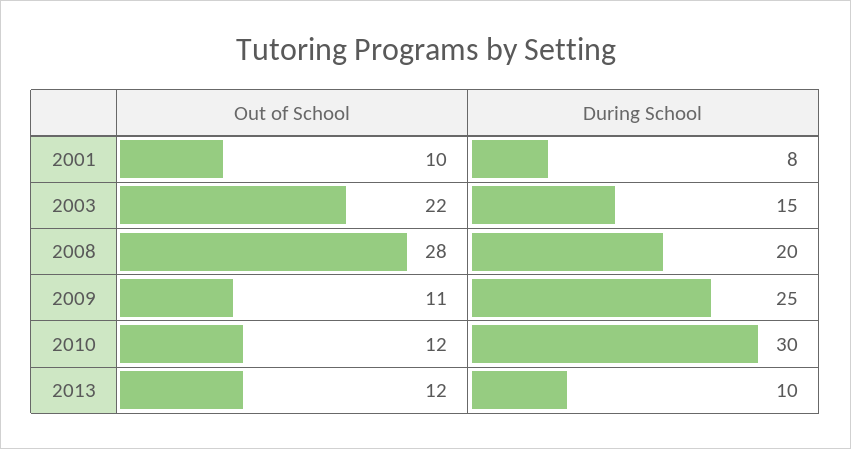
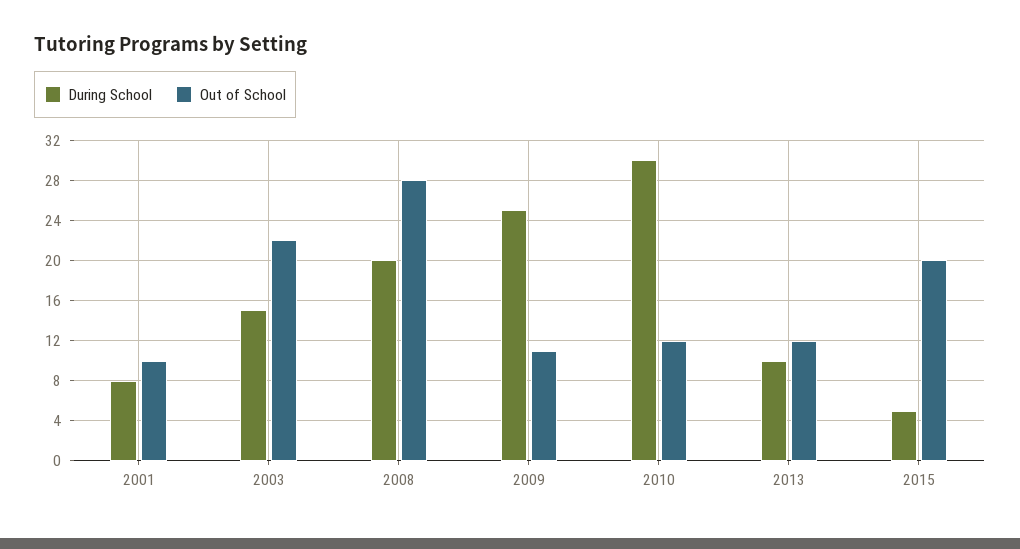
During School, 2015: none -> 5
Out of School, 2015: none -> 20

